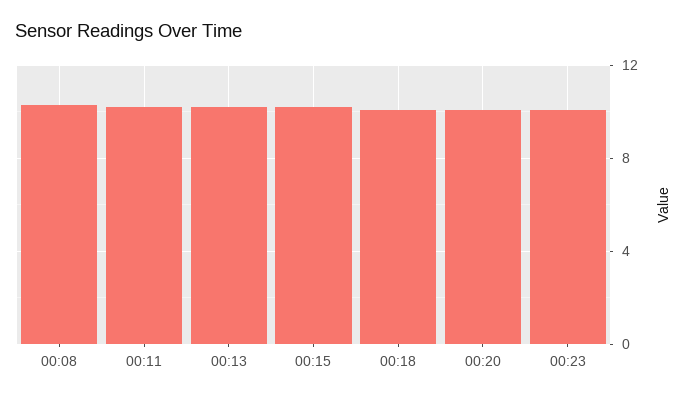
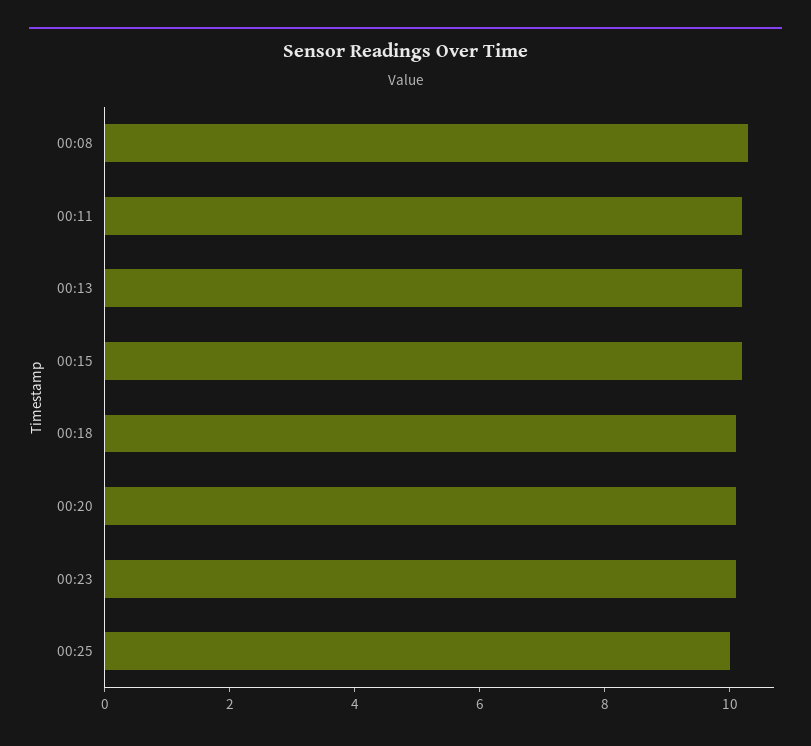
00:25: none -> 10

